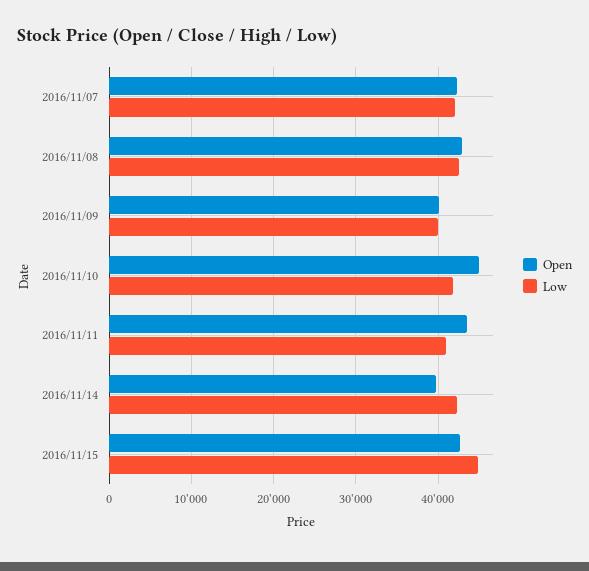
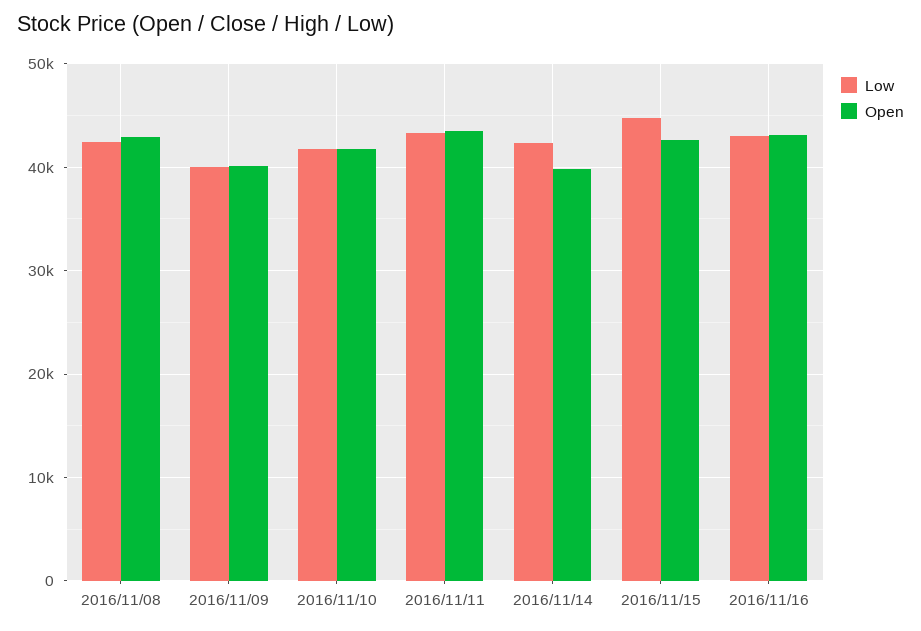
Open, 2016/11/07: 42000 -> none
Low, 2016/11/07: 42000 -> none
Open, 2016/11/10: 45000 -> 42000
Low, 2016/11/11: 41000 -> 43000
Low, 2016/11/16: none -> 43000
Open, 2016/11/16: none -> 43000

